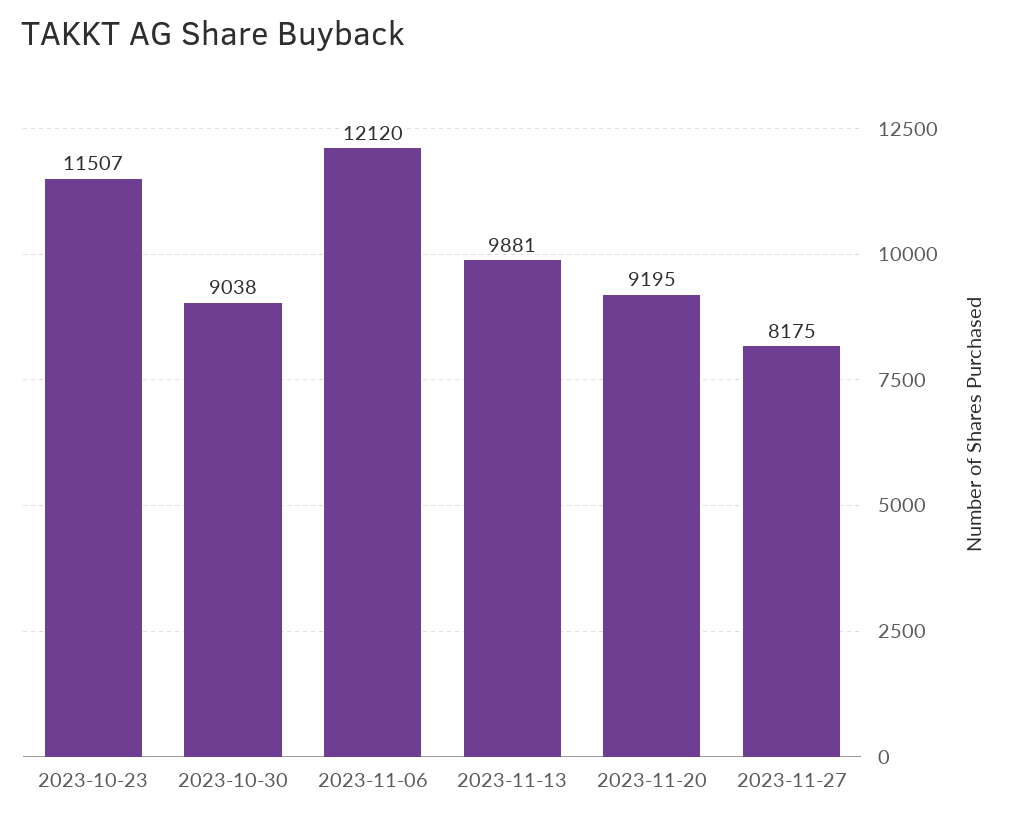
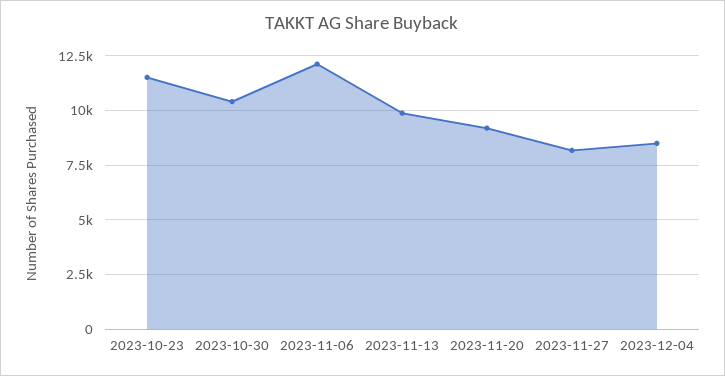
2023-10-30: 9038 -> 10500
2023-12-04: none -> 8500

